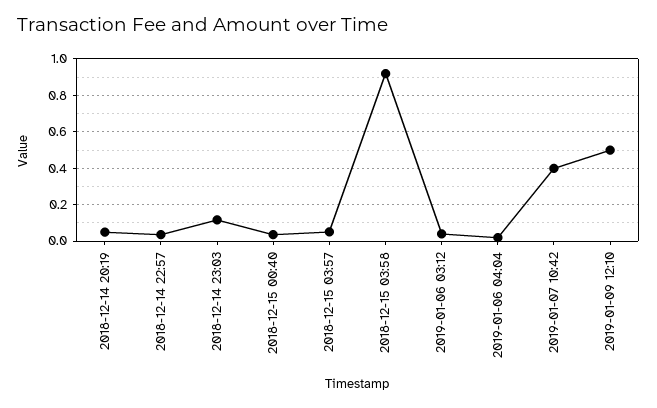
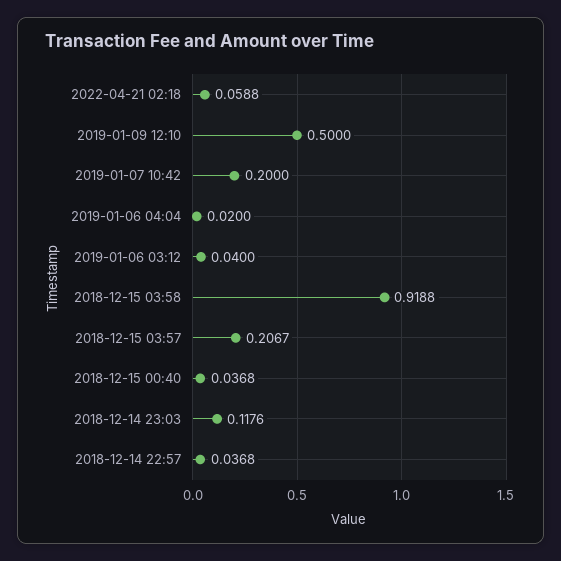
2018-12-14 20:19: 0.05 -> none
2018-12-15 03:57: 0.05 -> 0.2067
2019-01-07 10:42: 0.4 -> 0.2
2022-04-21 02:18: none -> 0.0588

